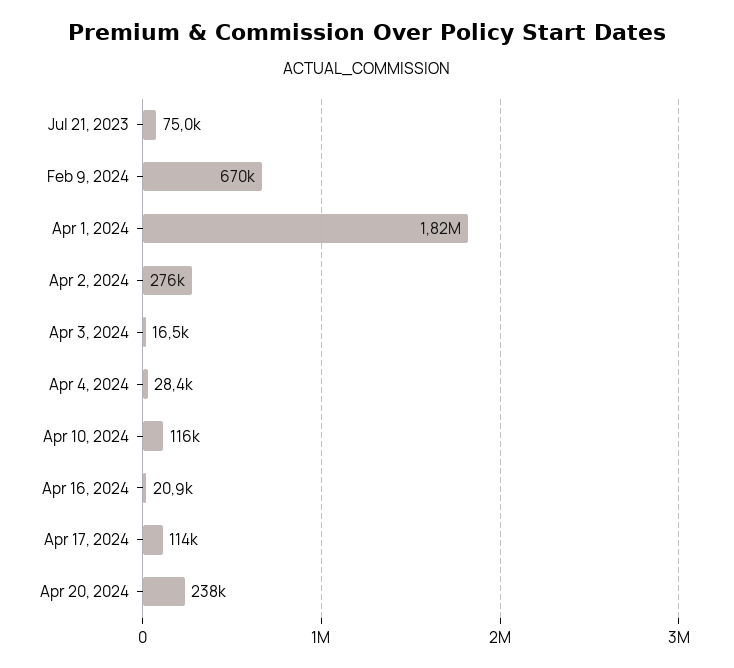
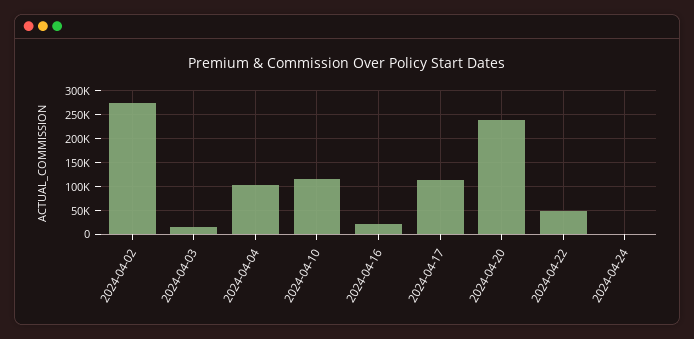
Jul 21, 2023: 75000 -> none
Feb 9, 2024: 670000 -> none
Apr 1, 2024: 1820000 -> none
Apr 4, 2024: 28400 -> 100000
2024-04-22: none -> 50000
2024-04-24: none -> 0

